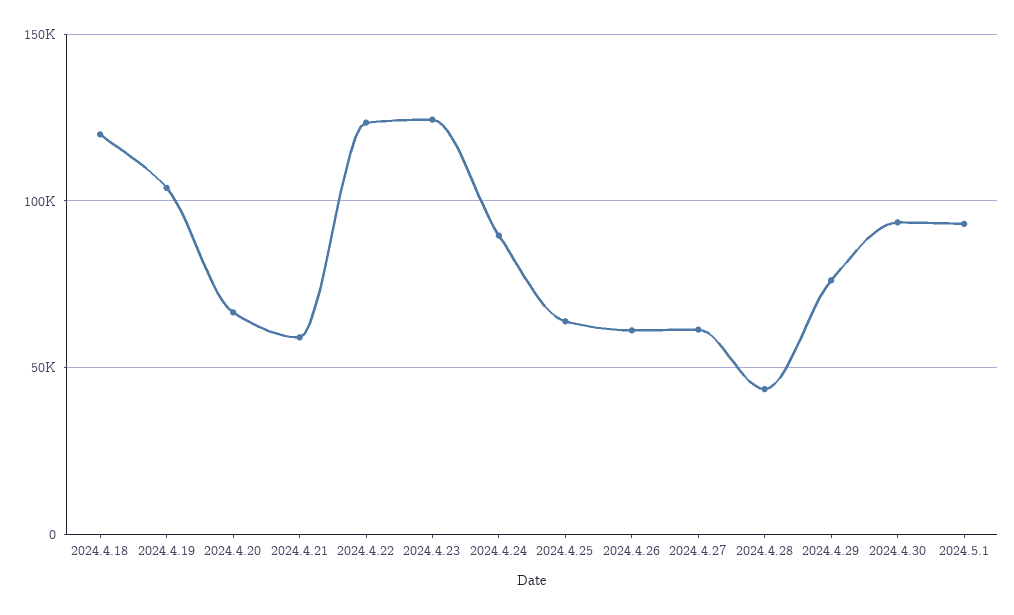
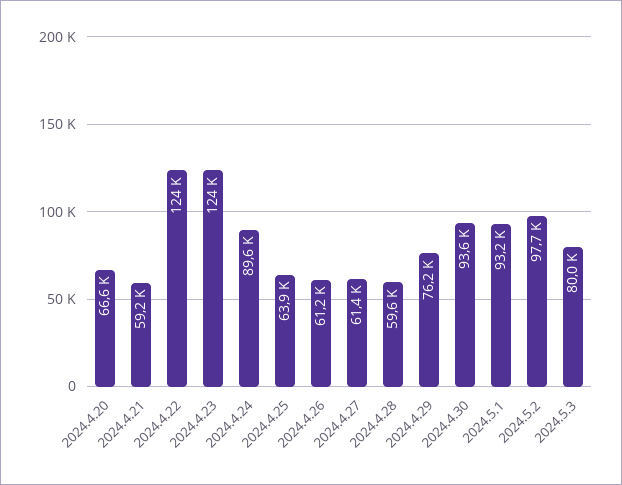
2024.4.18: 120000 -> none
2024.4.19: 105000 -> none
2024.4.28: 45000 -> 59600
2024.5.2: none -> 97700
2024.5.3: none -> 80000

